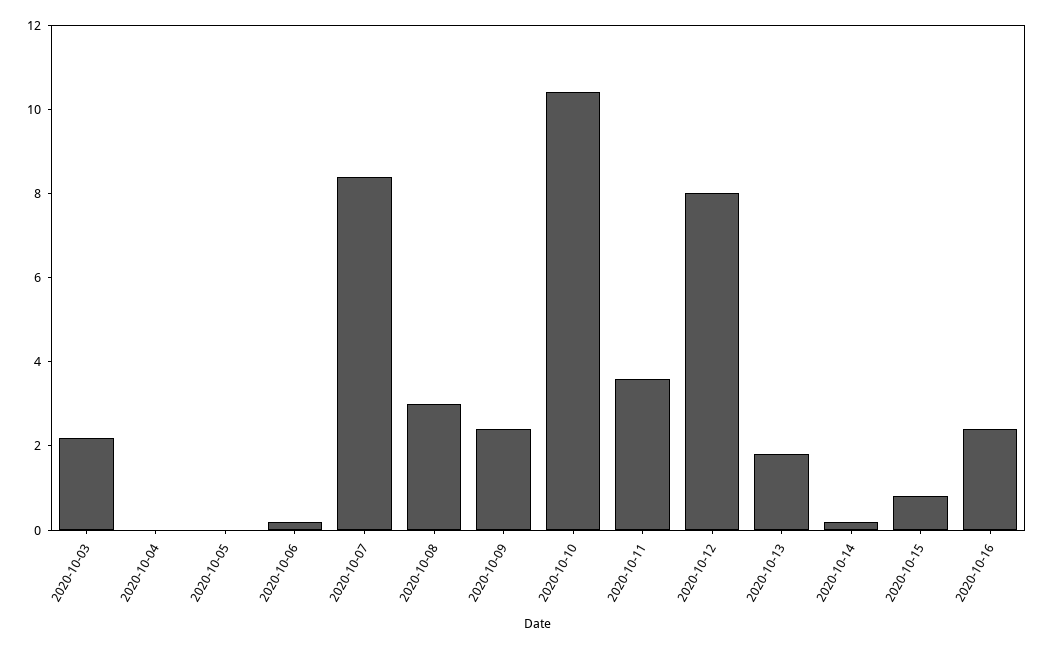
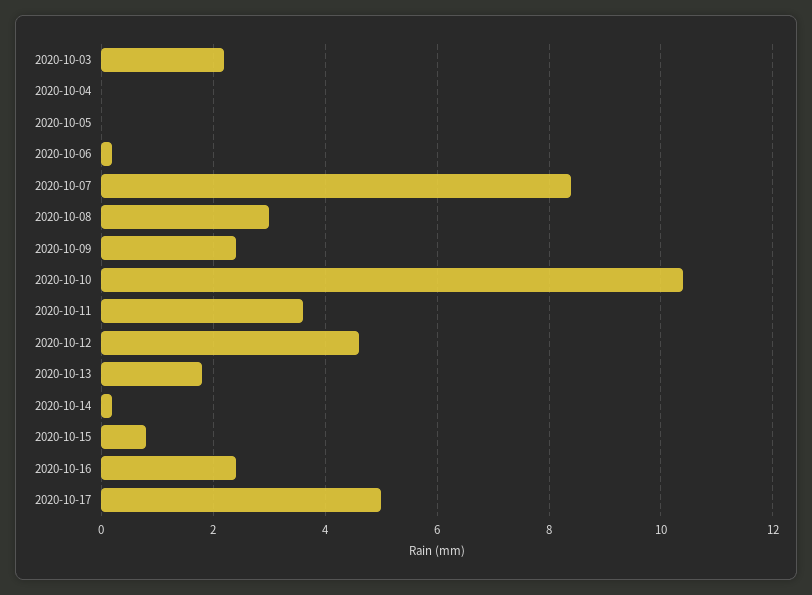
2020-10-12: 8 -> 4.5
2020-10-17: none -> 5

